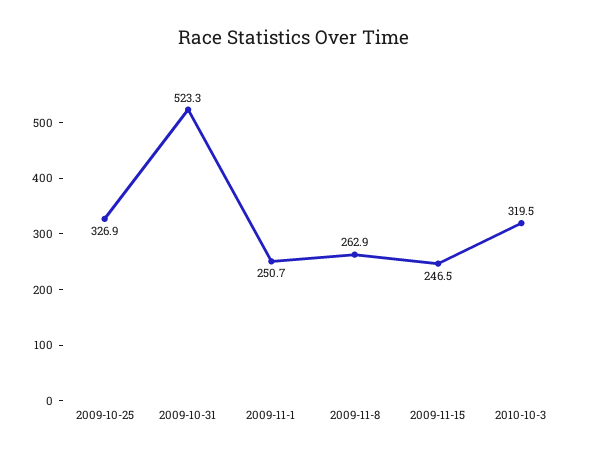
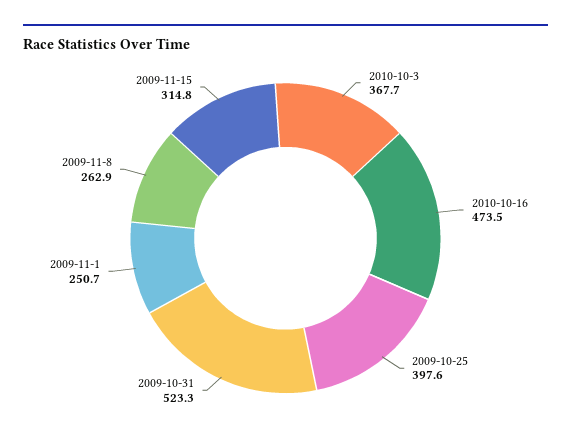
2009-10-25: 326.9 -> 397.6
2009-11-15: 246.5 -> 314.8
2010-10-3: 319.5 -> 367.7
2010-10-16: none -> 473.5

